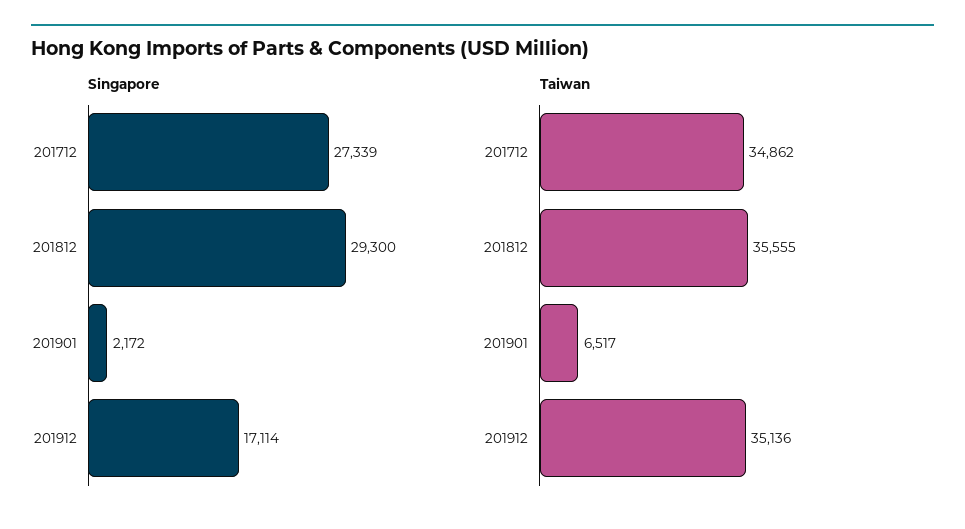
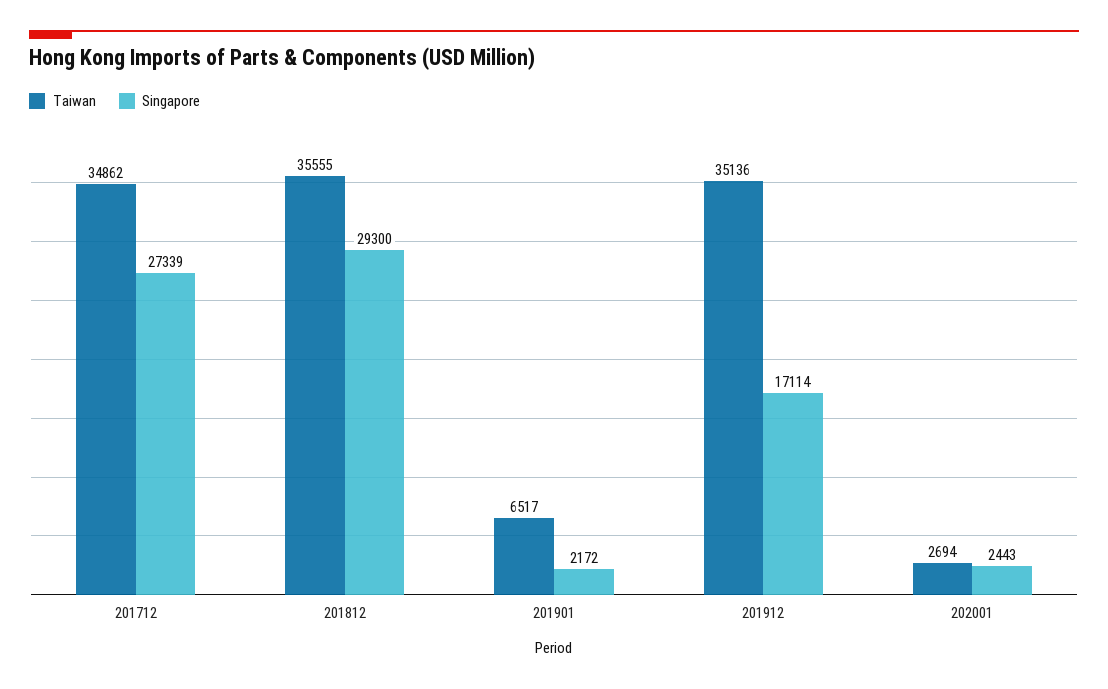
Taiwan, 202001: none -> 2694
Singapore, 202001: none -> 2443

